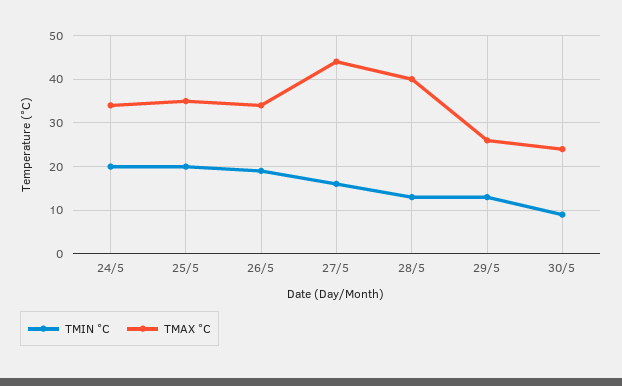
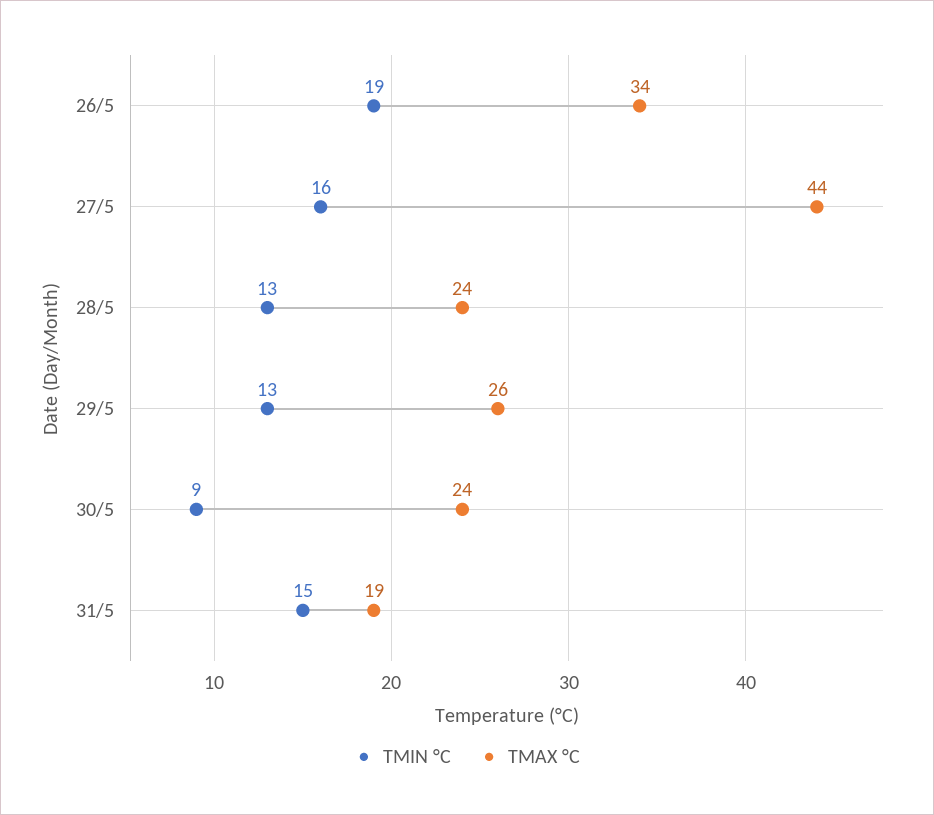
TMIN °C, 24/5: 20 -> none
TMAX °C, 24/5: 35 -> none
TMIN °C, 25/5: 20 -> none
TMAX °C, 25/5: 35 -> none
TMAX °C, 28/5: 40 -> 24
TMIN °C, 31/5: none -> 15
TMAX °C, 31/5: none -> 19

